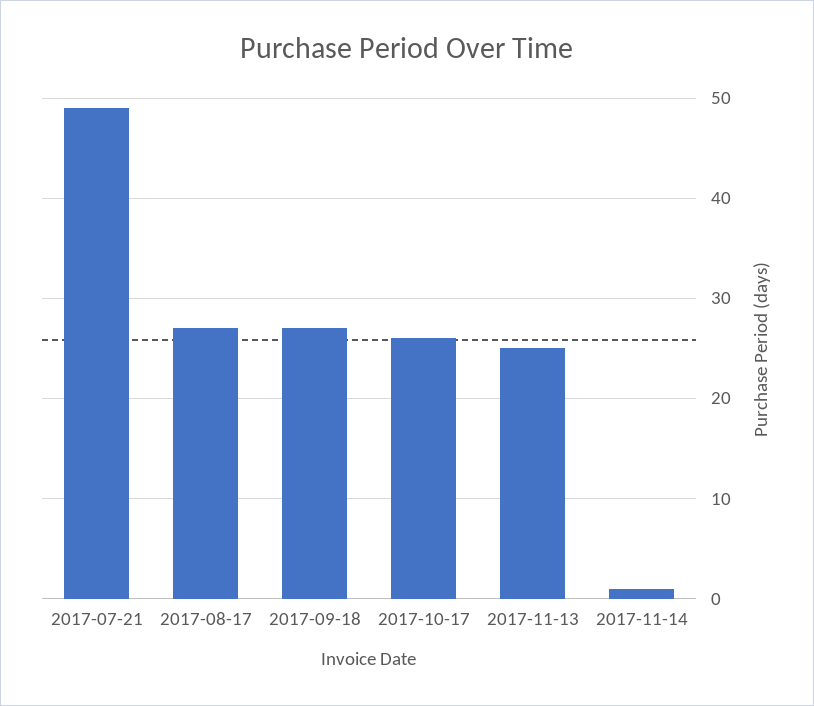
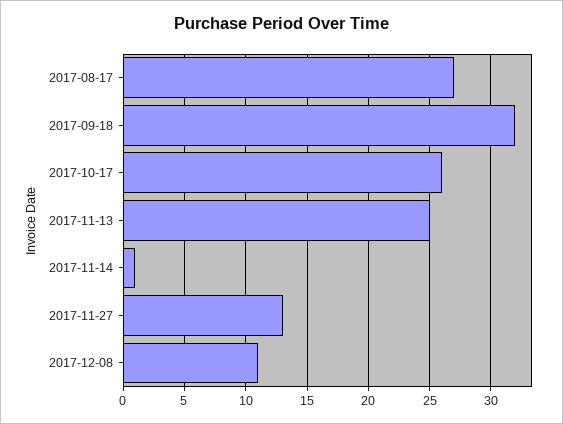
2017-07-21: 49 -> none
2017-09-18: 27 -> 32
2017-11-27: none -> 13
2017-12-08: none -> 11

